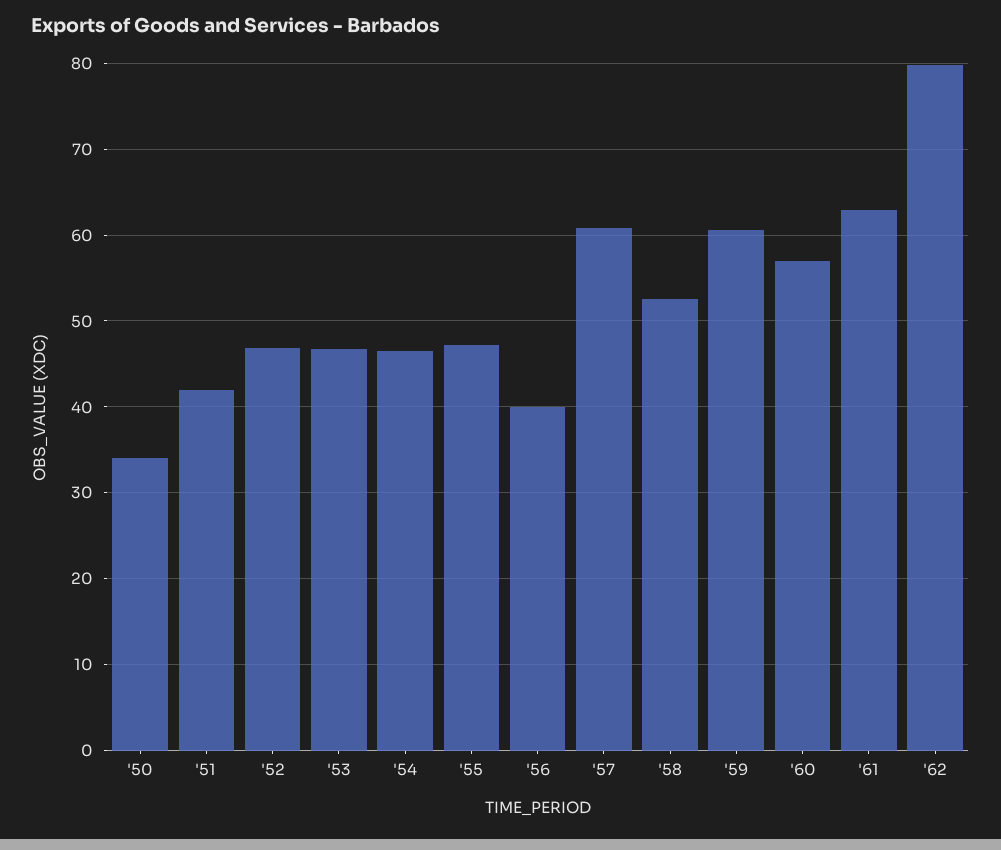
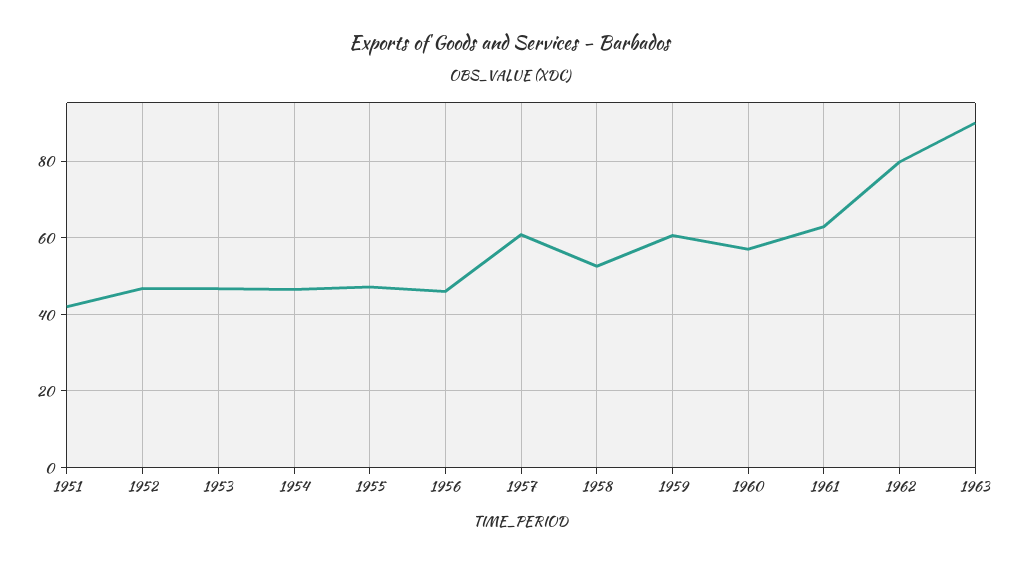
'50: 34 -> none
'56: 40 -> 46
1963: none -> 90

